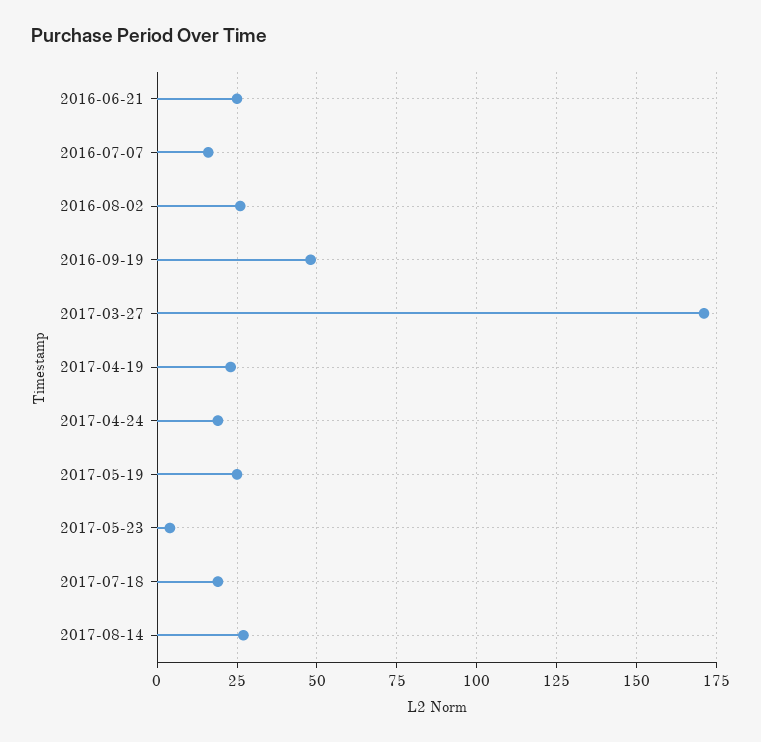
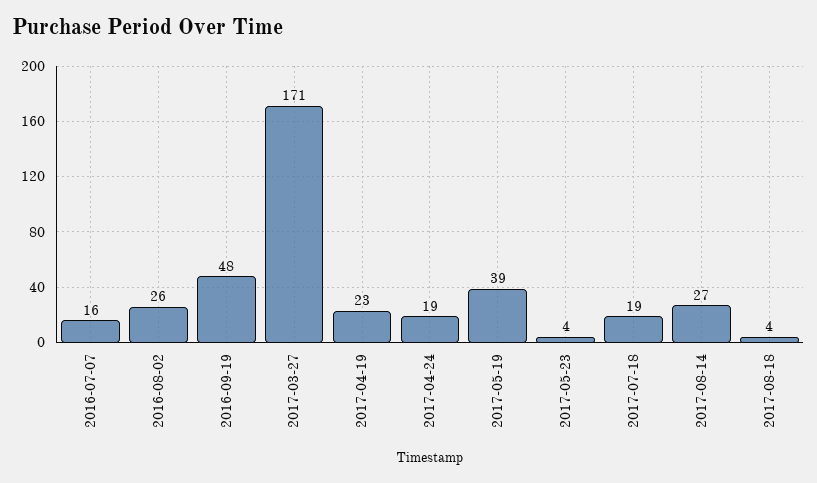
2016-06-21: 25 -> none
2017-05-19: 25 -> 39
2017-08-18: none -> 4

